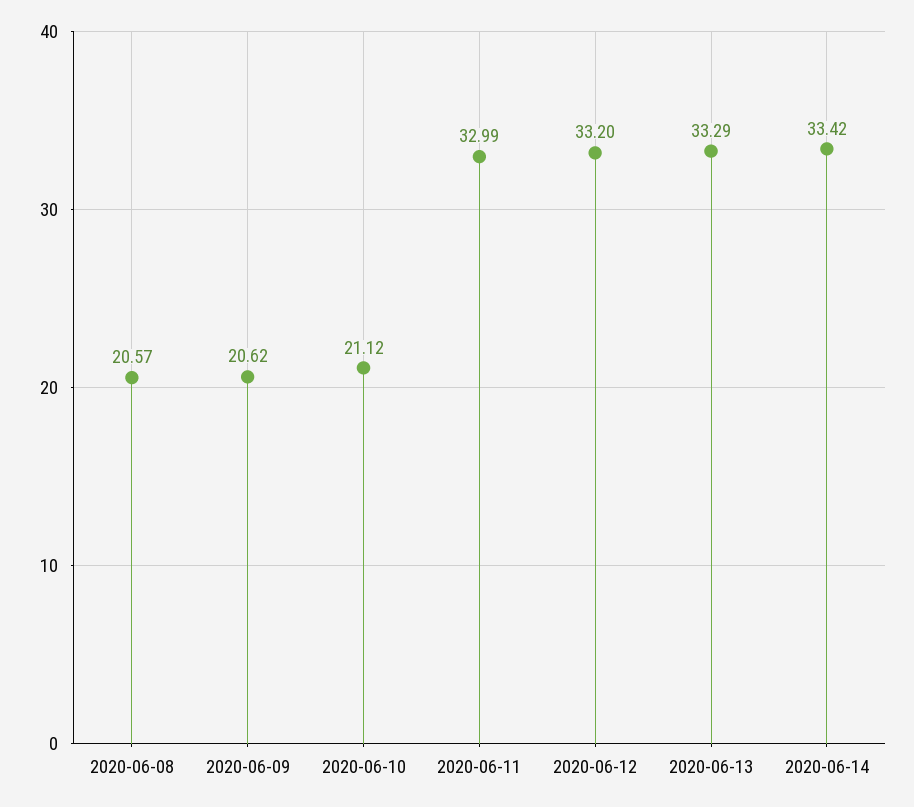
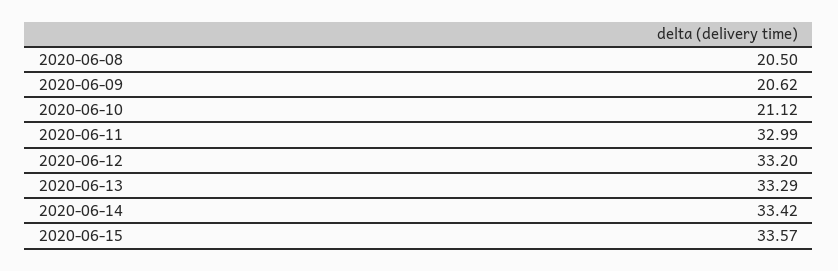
2020-06-08: 20.57 -> 20.5
2020-06-15: none -> 33.57

